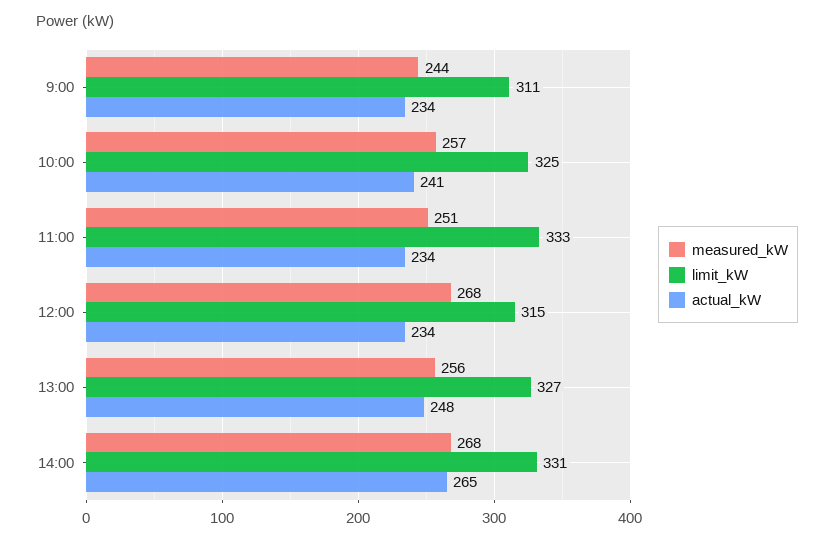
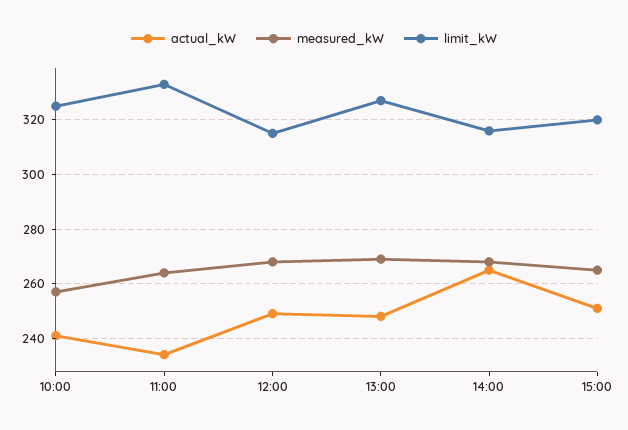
measured_kW, 9:00: 244 -> none
limit_kW, 9:00: 311 -> none
actual_kW, 9:00: 234 -> none
measured_kW, 11:00: 251 -> 265
actual_kW, 12:00: 234 -> 250
measured_kW, 13:00: 256 -> 270
limit_kW, 14:00: 331 -> 315
actual_kW, 15:00: none -> 250
measured_kW, 15:00: none -> 265
limit_kW, 15:00: none -> 320

